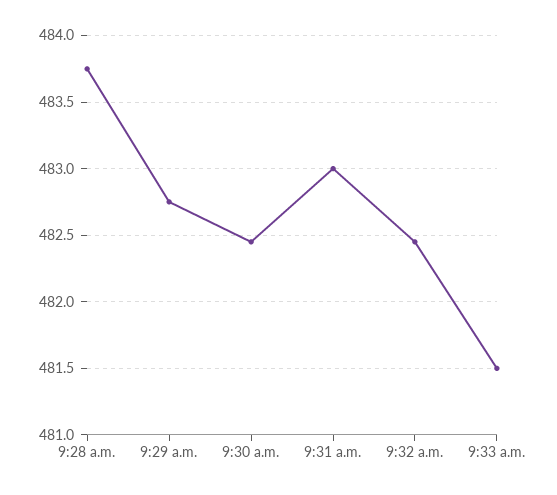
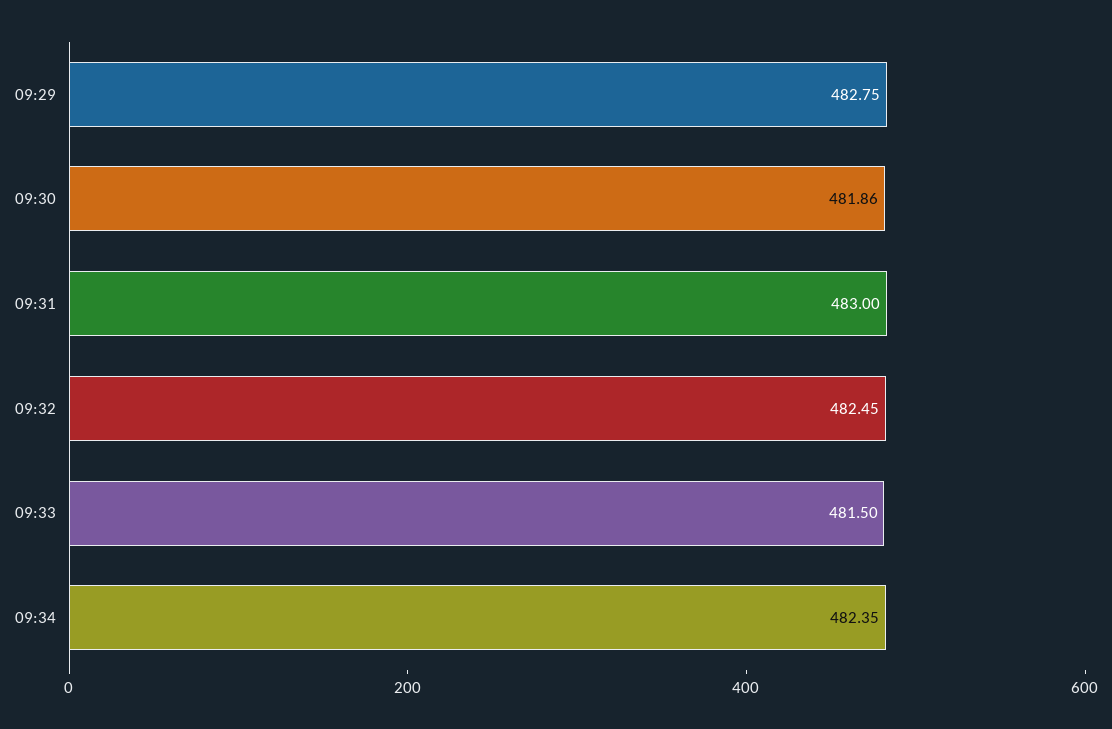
9:28 a.m.: 483.75 -> none
9:30 a.m.: 482.45 -> 481.86
09:34: none -> 482.35

